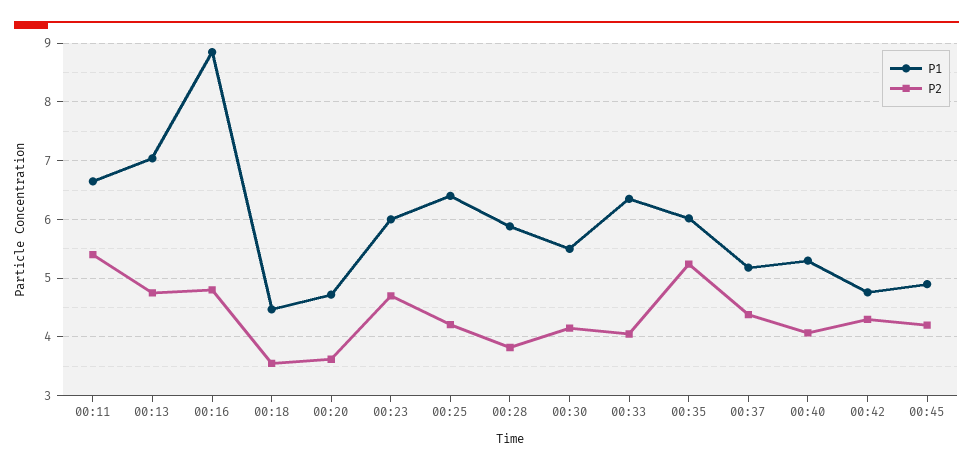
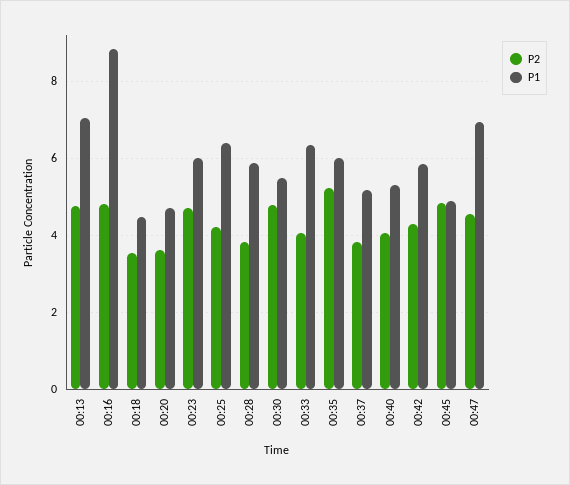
P1, 00:11: 6.6 -> none
P2, 00:11: 5.4 -> none
P2, 00:30: 4.2 -> 4.8
P2, 00:37: 4.4 -> 3.8
P1, 00:42: 4.8 -> 5.8
P2, 00:45: 4.2 -> 4.8
P2, 00:47: none -> 4.6
P1, 00:47: none -> 7

